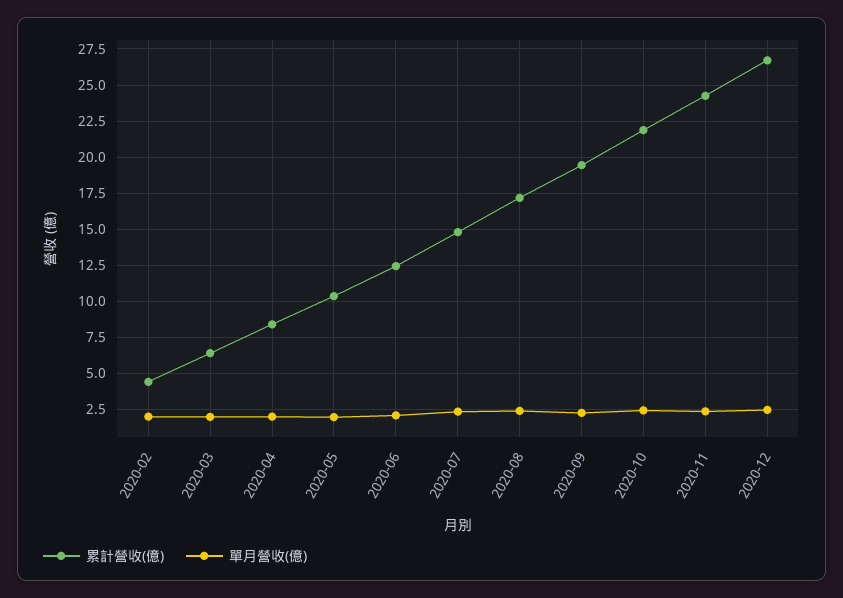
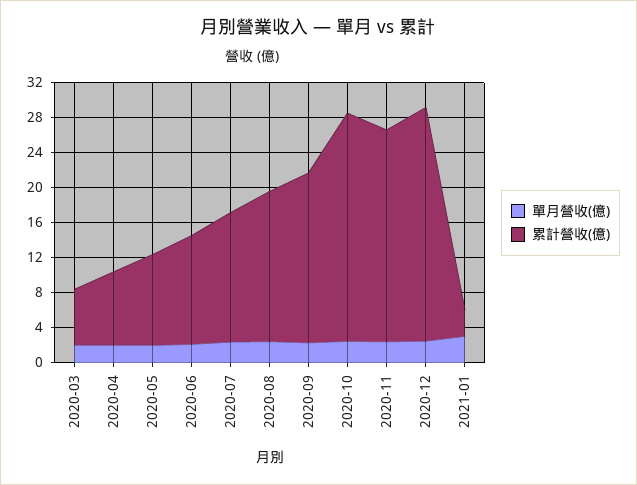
累計營收(億), 2020-02: 4.5 -> none
單月營收(億), 2020-02: 2 -> none
累計營收(億), 2020-10: 22 -> 26
單月營收(億), 2021-01: none -> 3
累計營收(億), 2021-01: none -> 3

